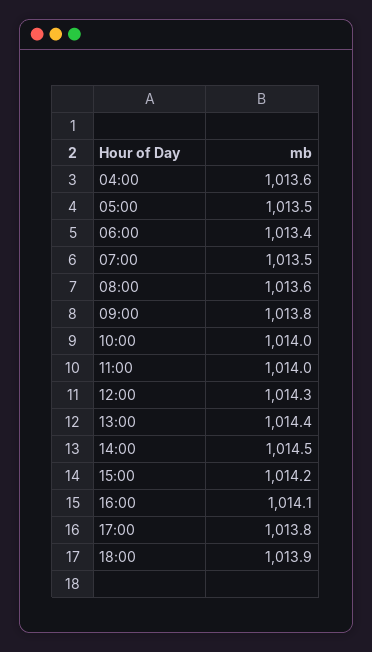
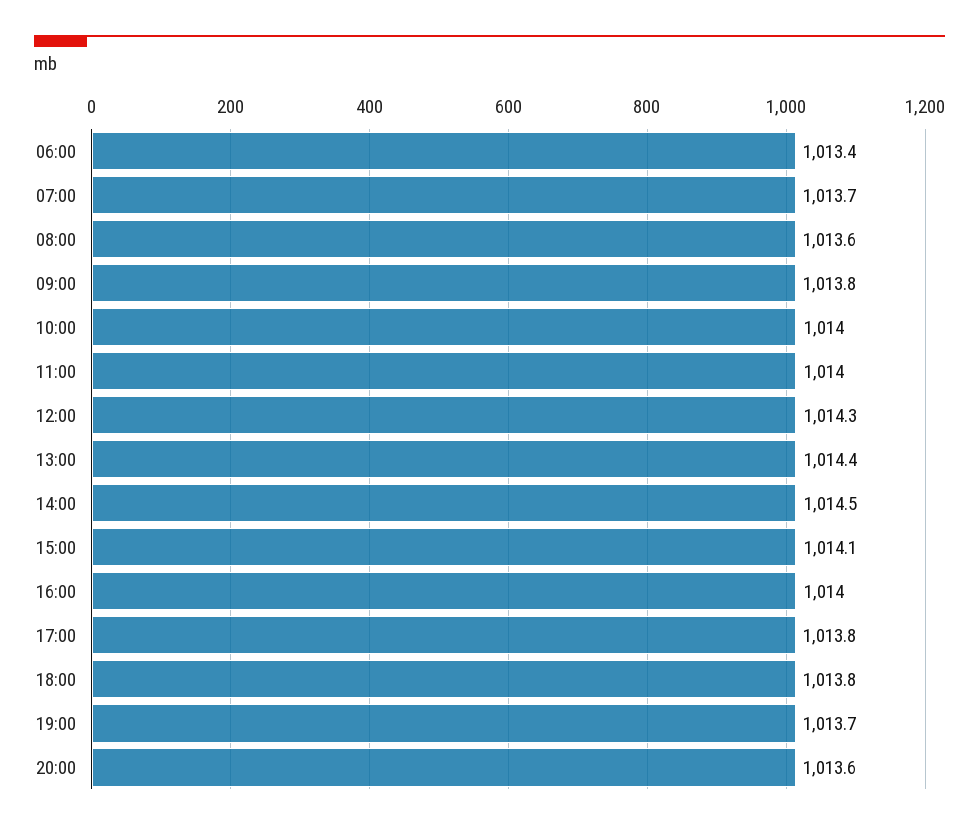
04:00: 1013.6 -> none
05:00: 1013.5 -> none
07:00: 1013.5 -> 1013.7
15:00: 1014.2 -> 1014.1
16:00: 1014.1 -> 1014
18:00: 1013.9 -> 1013.8
19:00: none -> 1013.7
20:00: none -> 1013.6

